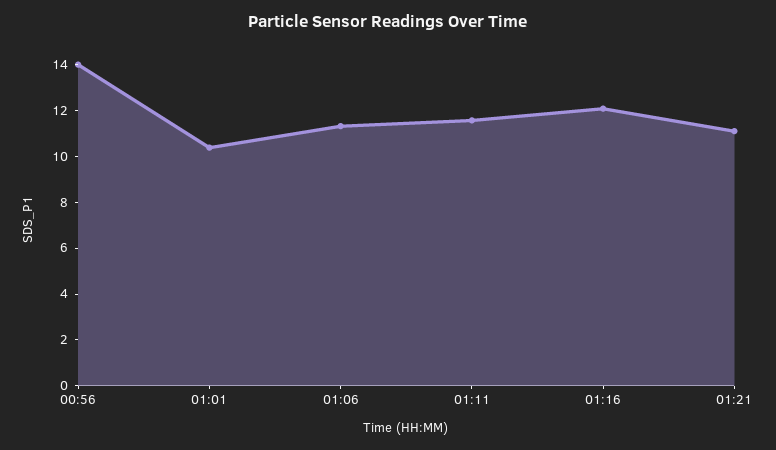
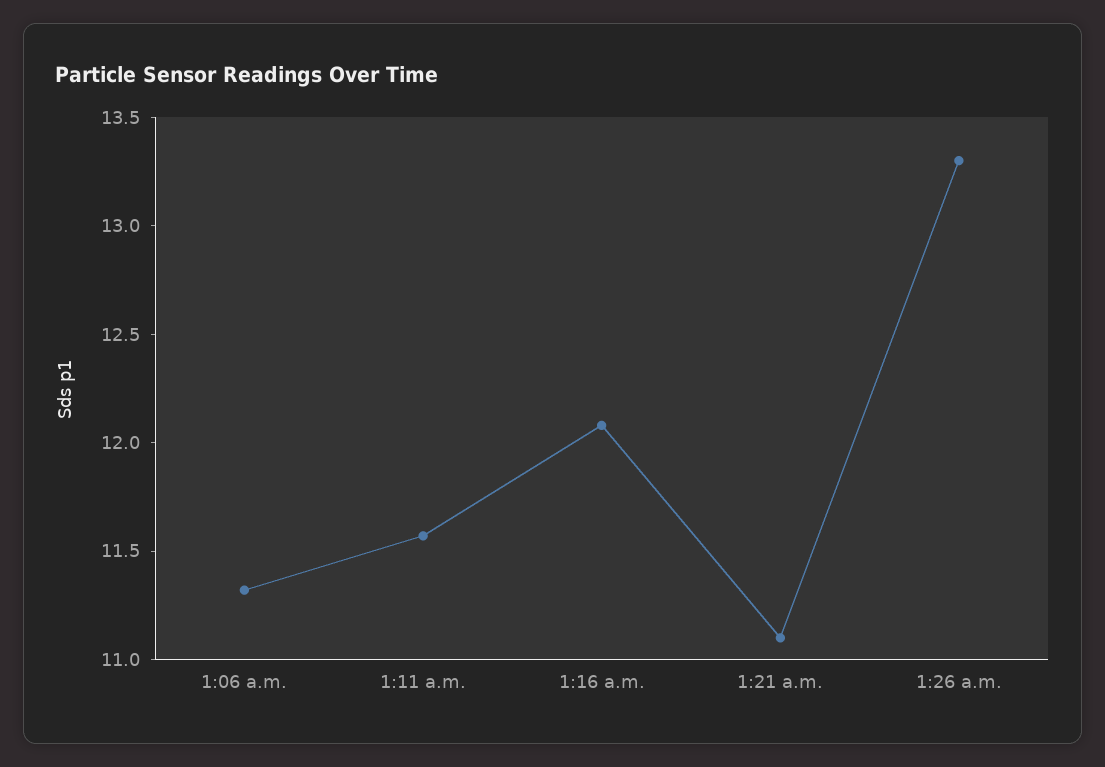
00:56: 14 -> none
01:01: 10.5 -> none
1:26 a.m.: none -> 13.3

